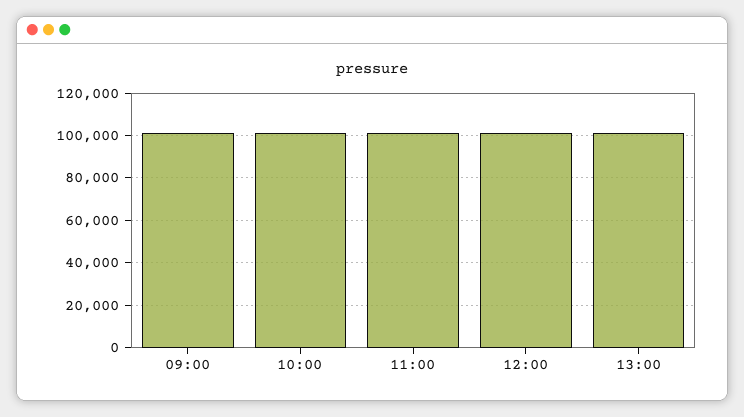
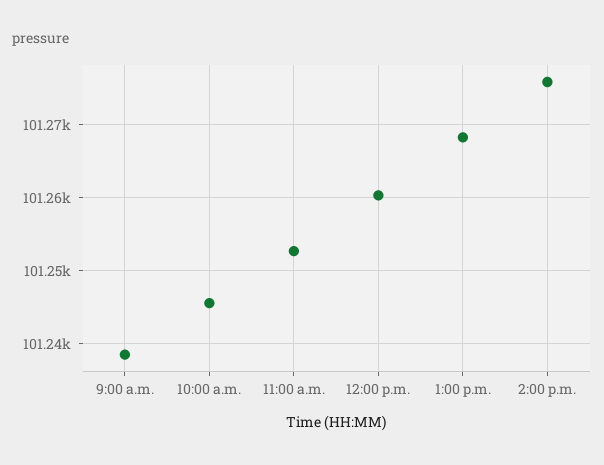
2:00 p.m.: none -> 101276

